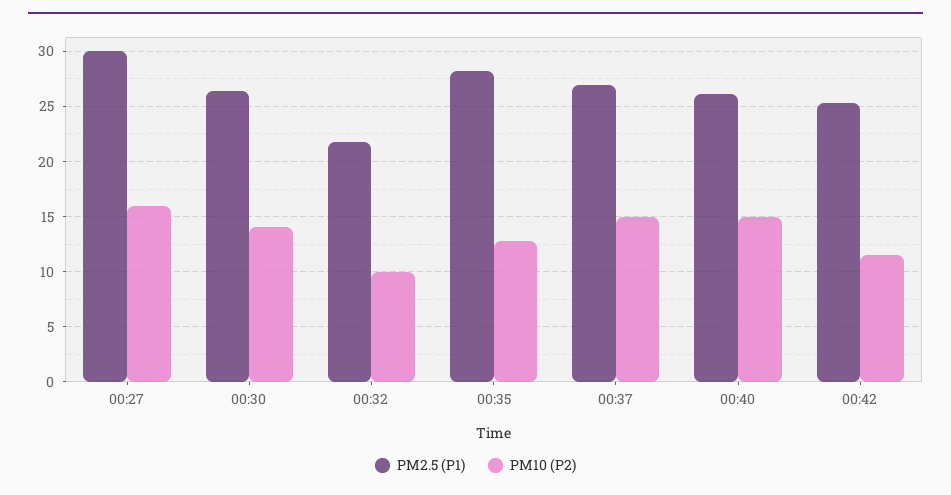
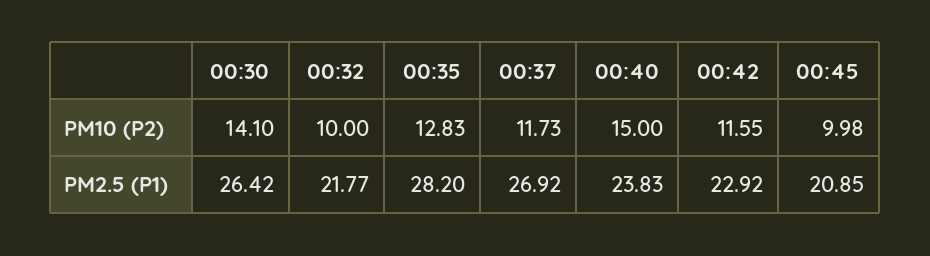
PM2.5 (P1), 00:27: 30 -> none
PM10 (P2), 00:27: 16 -> none
PM10 (P2), 00:37: 15 -> 11.73
PM2.5 (P1), 00:40: 26 -> 23.83
PM2.5 (P1), 00:42: 25 -> 22.92
PM10 (P2), 00:45: none -> 9.98
PM2.5 (P1), 00:45: none -> 20.85

